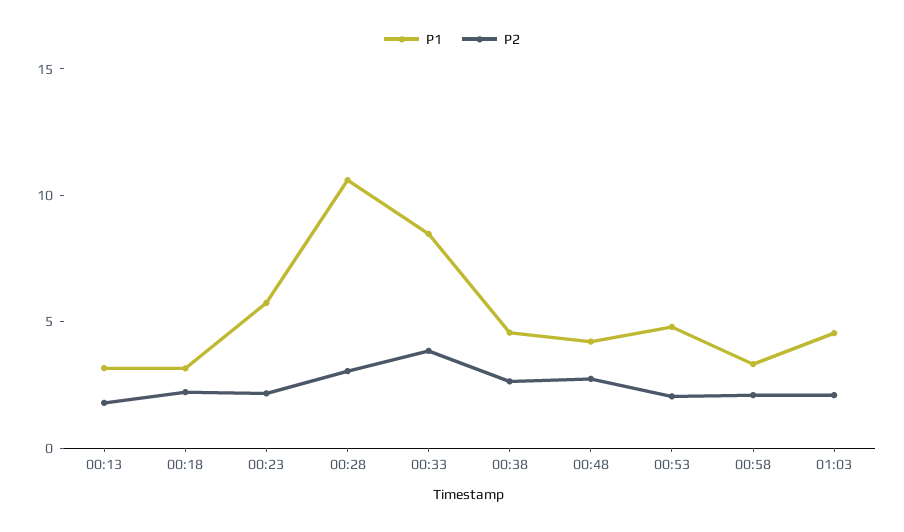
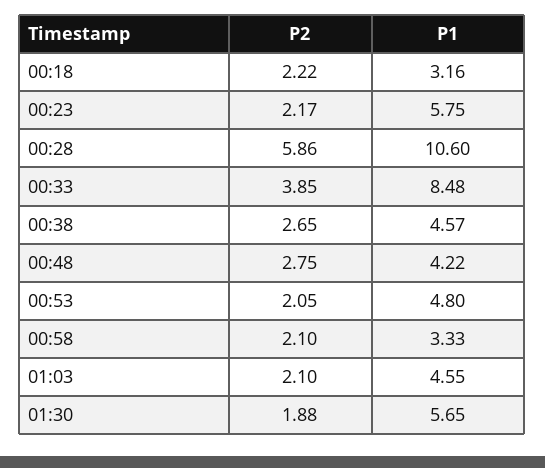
P1, 00:13: 3 -> none
P2, 00:13: 2 -> none
P2, 00:28: 3 -> 5.86
P2, 01:30: none -> 1.88
P1, 01:30: none -> 5.65

